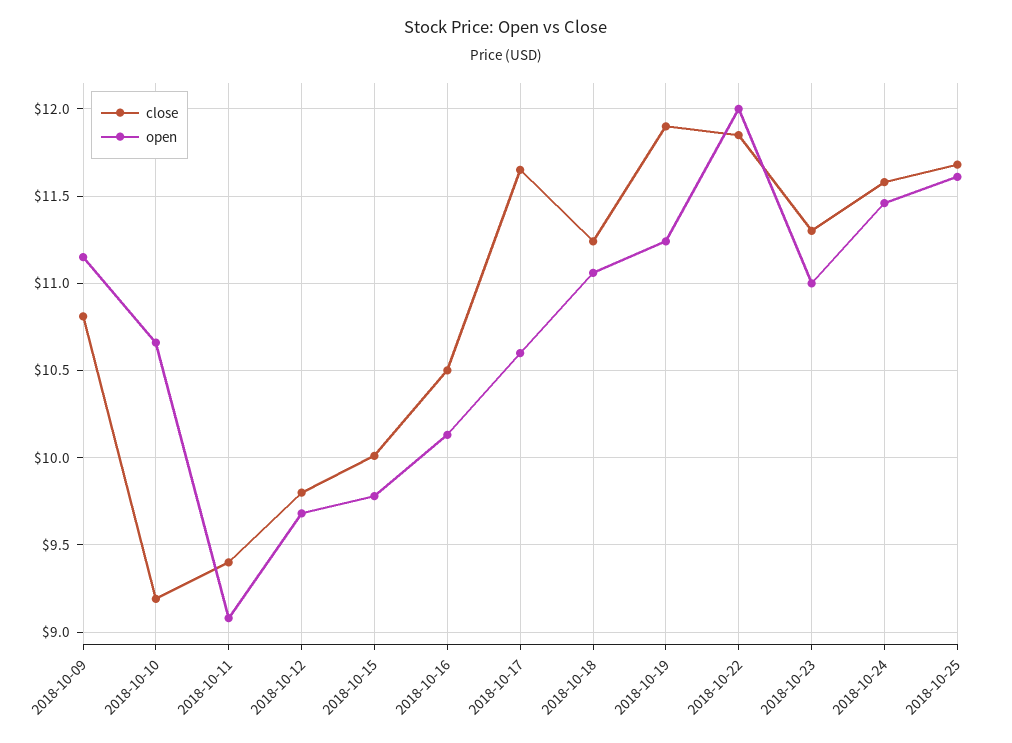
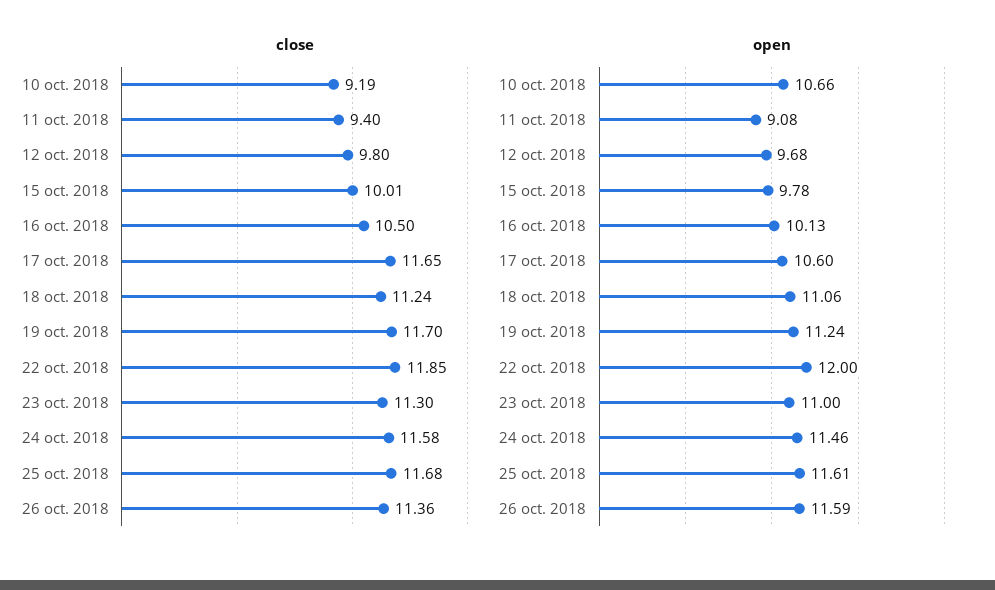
close, 2018-10-09: 10.8 -> none
open, 2018-10-09: 11.15 -> none
close, 2018-10-19: 11.9 -> 11.7
close, 26 oct. 2018: none -> 11.36
open, 26 oct. 2018: none -> 11.59

